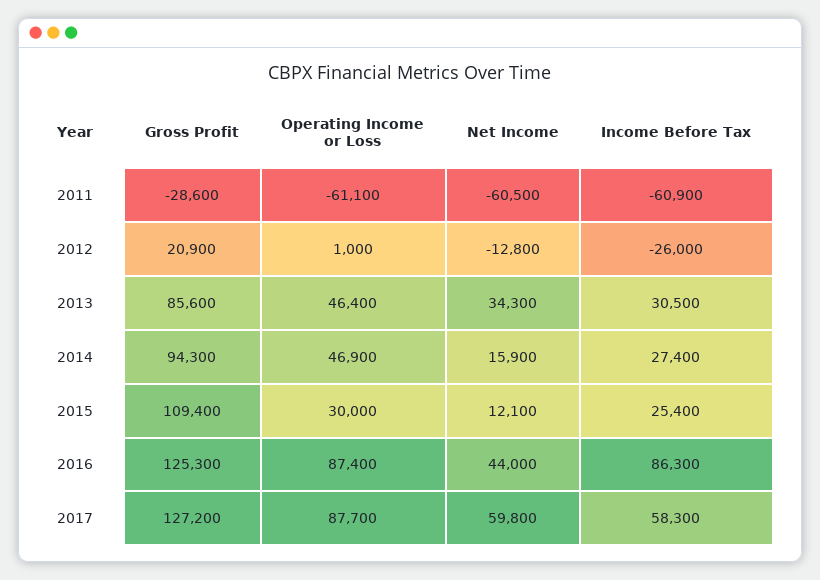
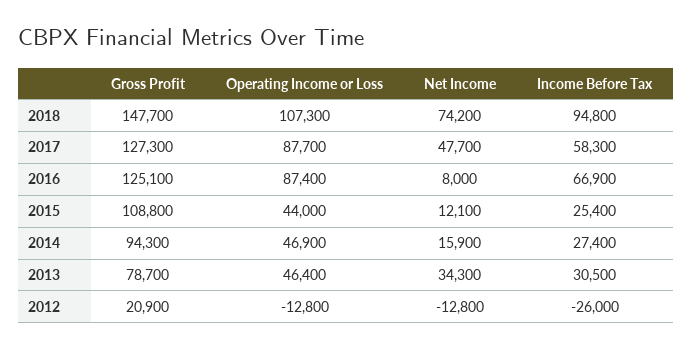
Gross Profit, 2011: -28600 -> none
Operating Income or Loss, 2011: -61100 -> none
Net Income, 2011: -60500 -> none
Income Before Tax, 2011: -60900 -> none
Operating Income or Loss, 2012: 1000 -> -12800
Gross Profit, 2013: 85600 -> 78700
Gross Profit, 2015: 109400 -> 108800
Operating Income or Loss, 2015: 30000 -> 44000
Gross Profit, 2016: 125300 -> 125100
Net Income, 2016: 44000 -> 8000
Income Before Tax, 2016: 86300 -> 66900
Gross Profit, 2017: 127200 -> 127300
Net Income, 2017: 59800 -> 47700
Gross Profit, 2018: none -> 147700
Operating Income or Loss, 2018: none -> 107300
Net Income, 2018: none -> 74200
Income Before Tax, 2018: none -> 94800

